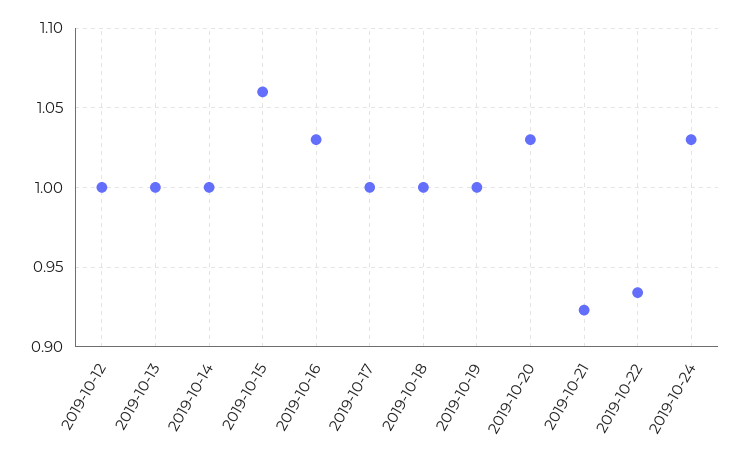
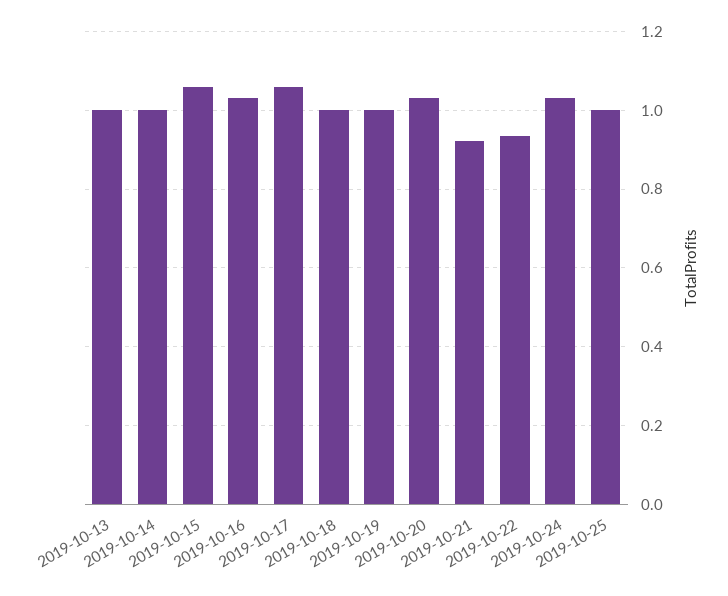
2019-10-12: 1 -> none
2019-10-17: 1 -> 1.06
2019-10-25: none -> 1

